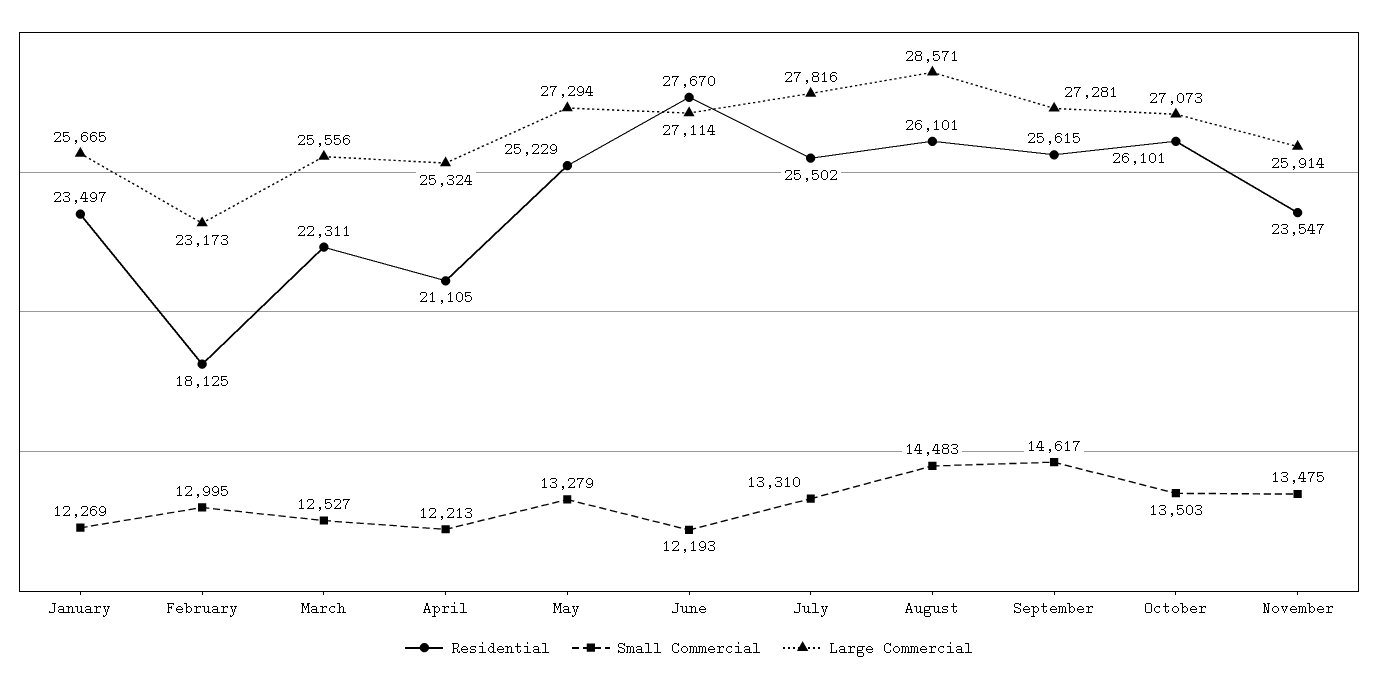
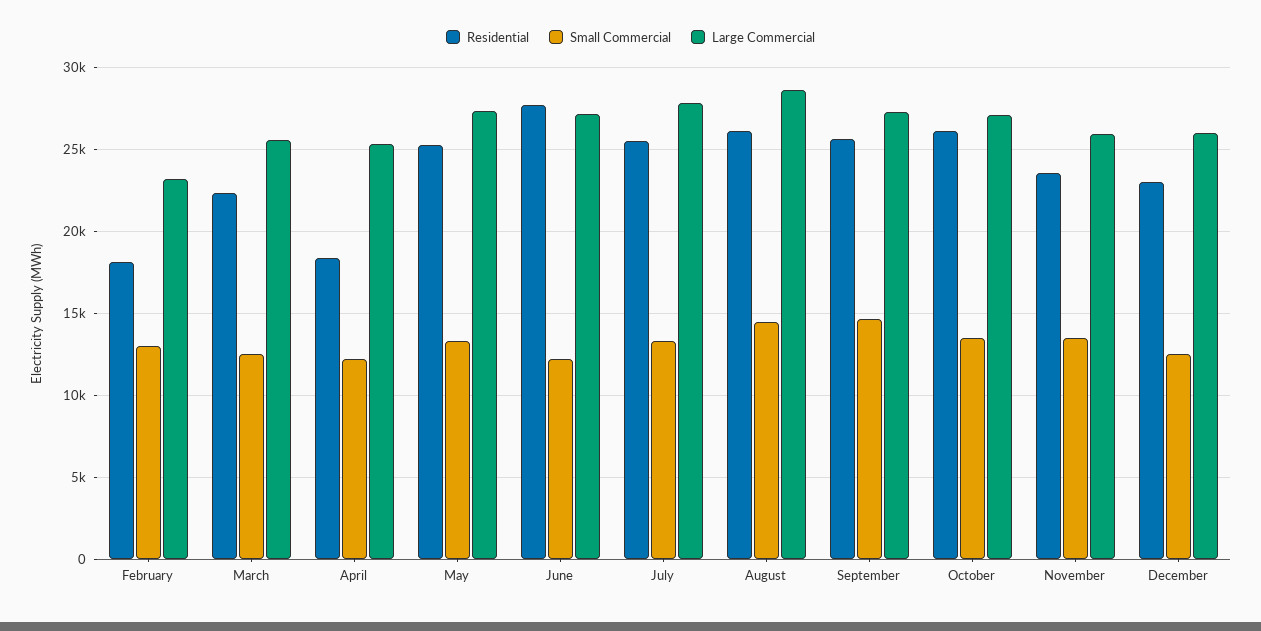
Residential, January: 23497 -> none
Small Commercial, January: 12269 -> none
Large Commercial, January: 25665 -> none
Residential, April: 21105 -> 18500
Residential, December: none -> 23000
Small Commercial, December: none -> 12500
Large Commercial, December: none -> 26000

